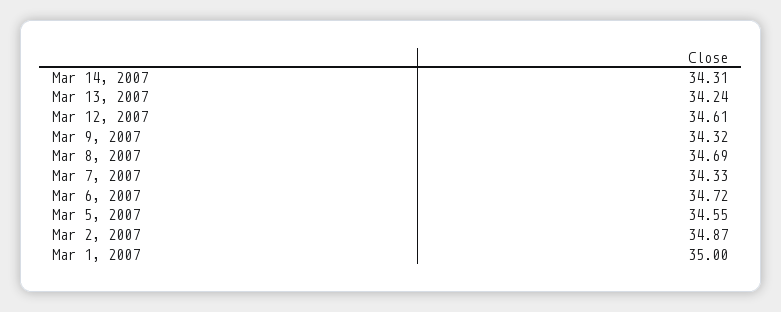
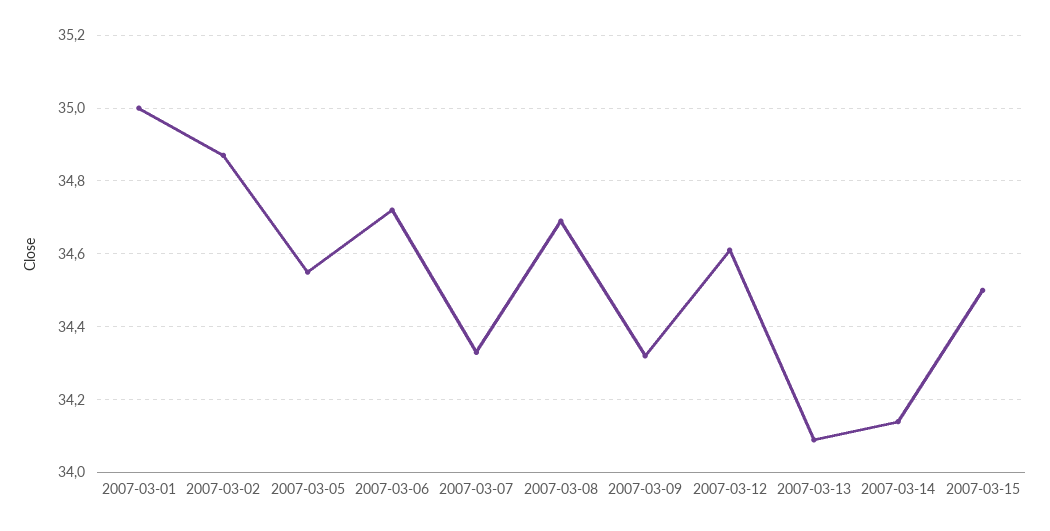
Mar 14, 2007: 34.31 -> 34.15
Mar 13, 2007: 34.24 -> 34.1
2007-03-15: none -> 34.5

